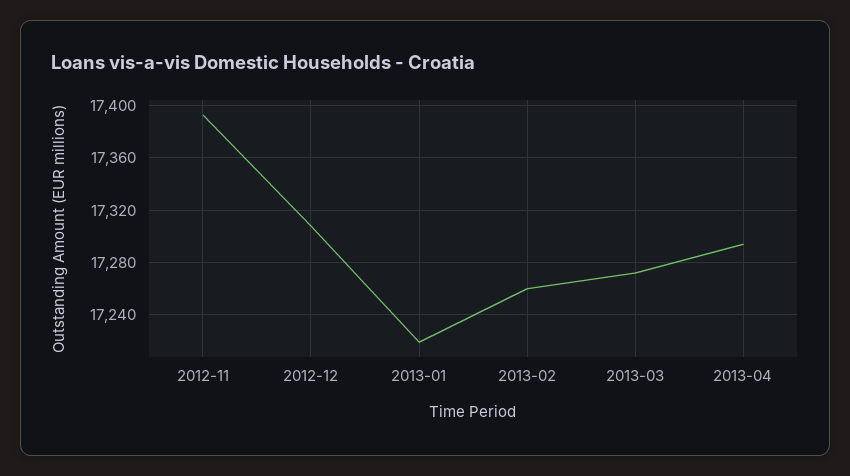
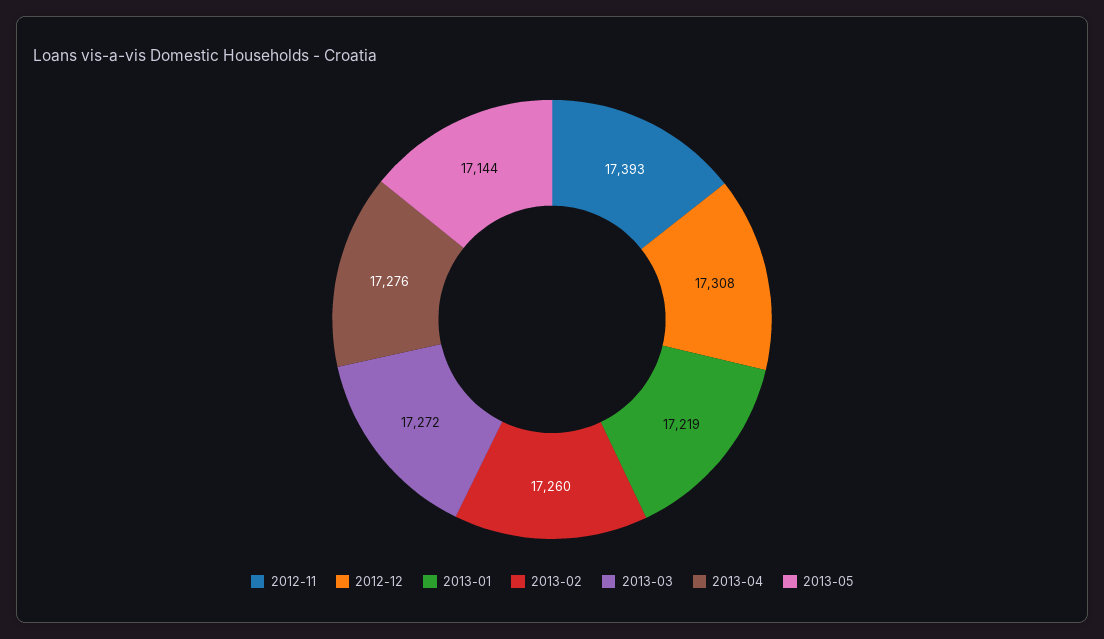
2013-04: 17295 -> 17276
2013-05: none -> 17144

